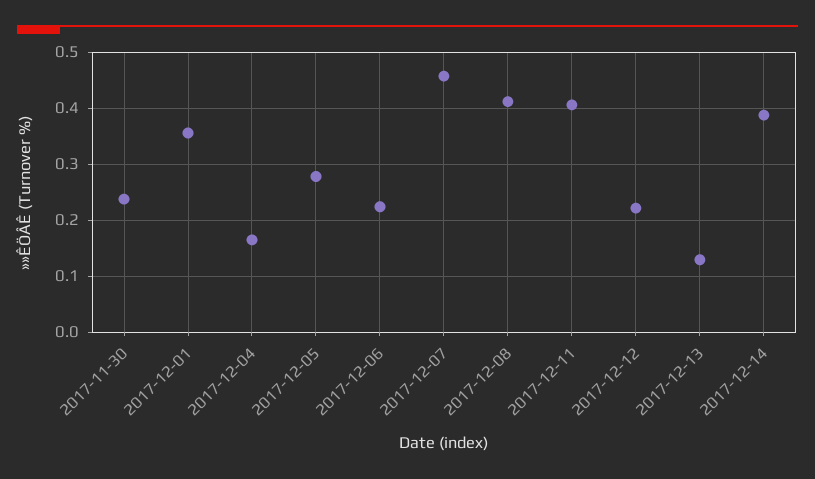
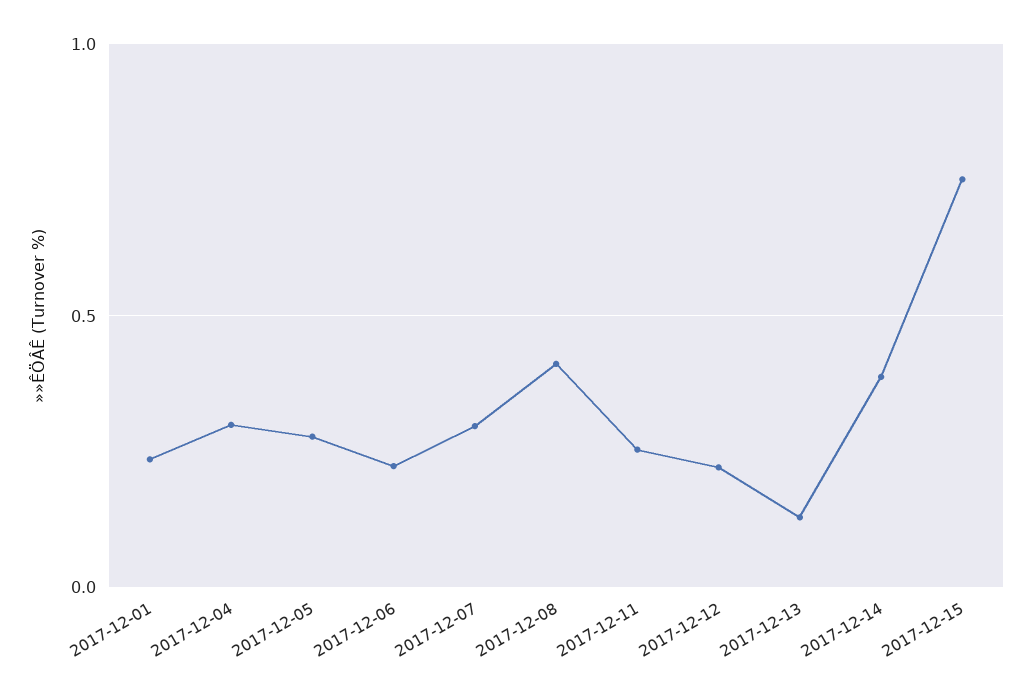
2017-11-30: 0.24 -> none
2017-12-01: 0.36 -> 0.25
2017-12-04: 0.16 -> 0.3
2017-12-07: 0.46 -> 0.3
2017-12-11: 0.4 -> 0.25
2017-12-15: none -> 0.75

